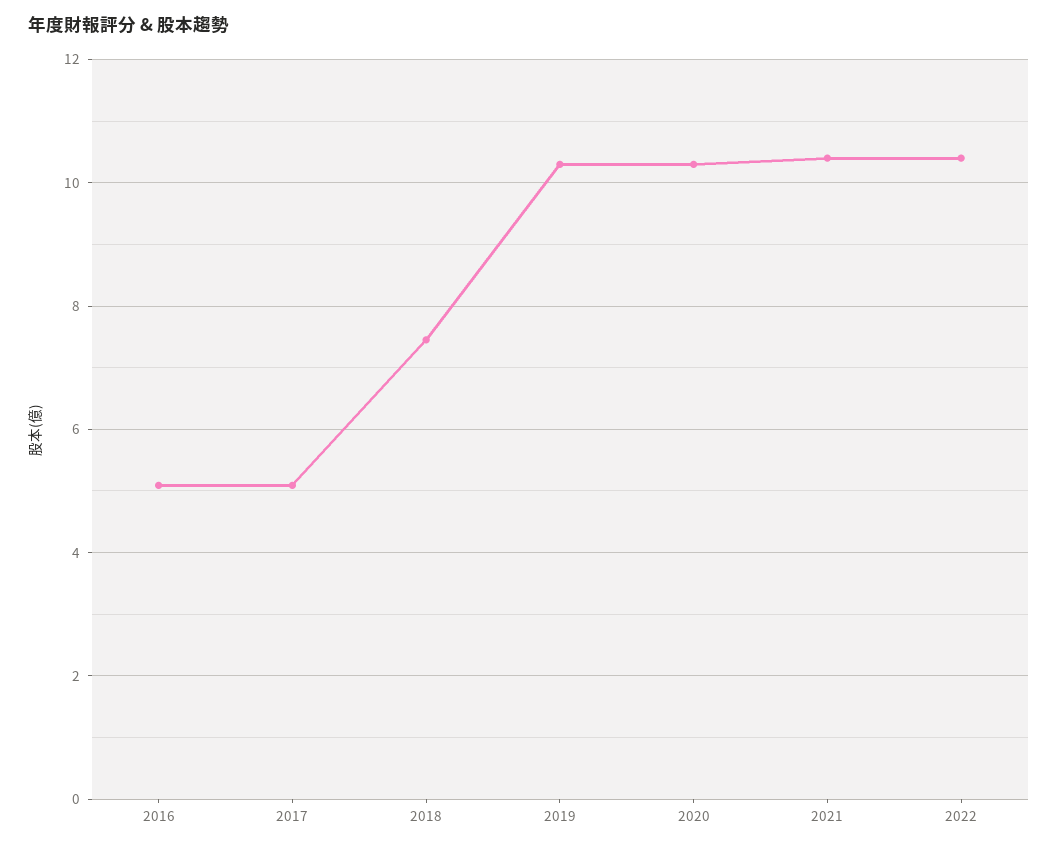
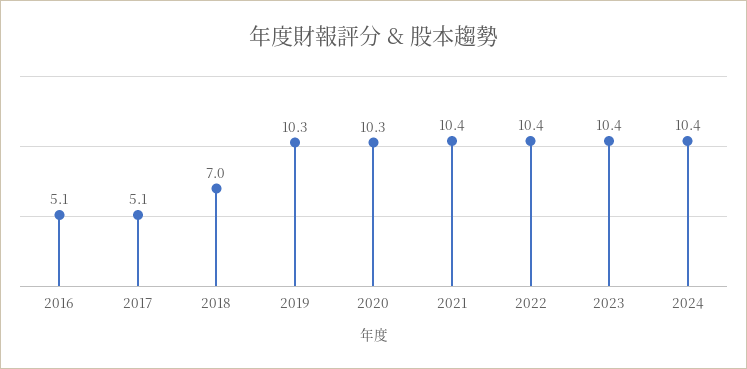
2018: 7.4 -> 7
2023: none -> 10.4
2024: none -> 10.4

